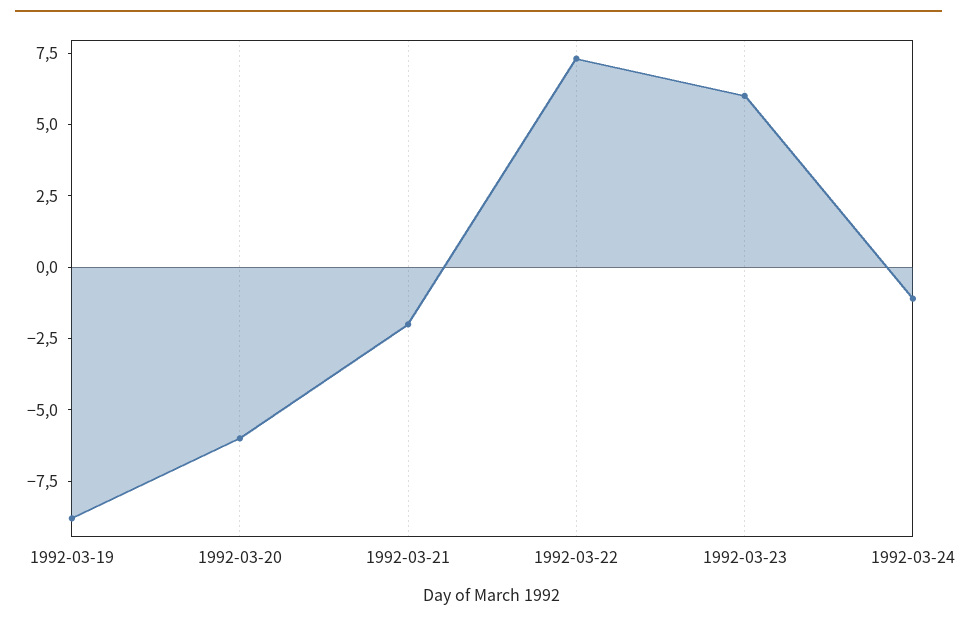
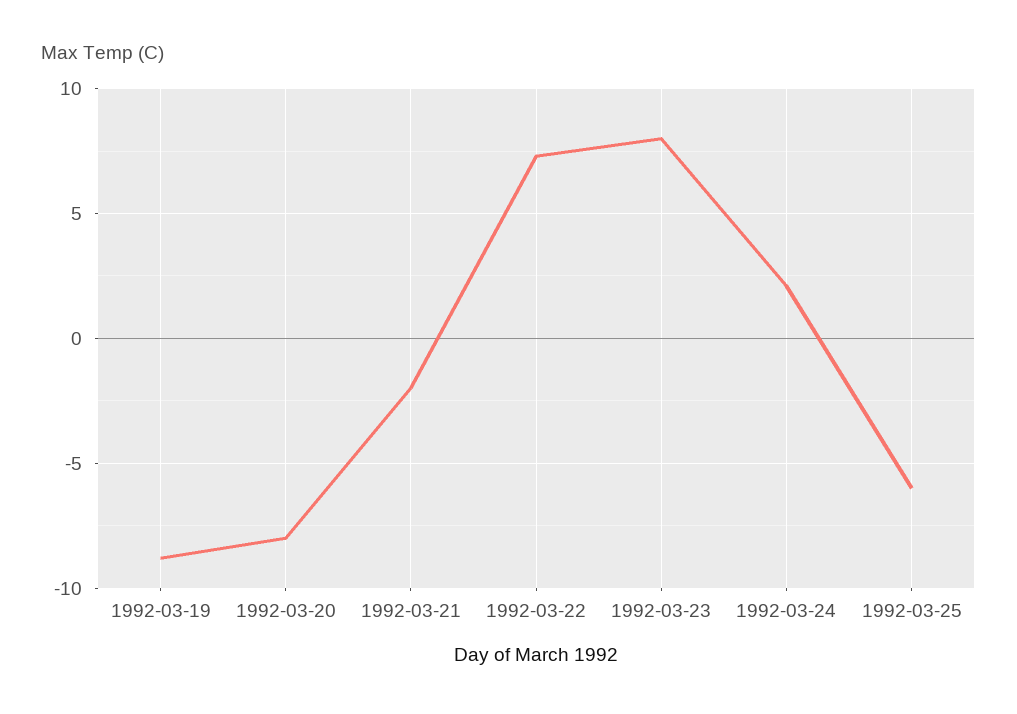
1992-03-20: -6 -> -8
1992-03-23: 6 -> 8
1992-03-24: -1 -> 2
1992-03-25: none -> -6

